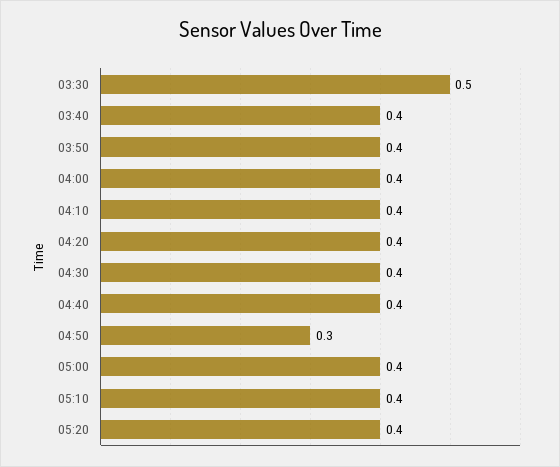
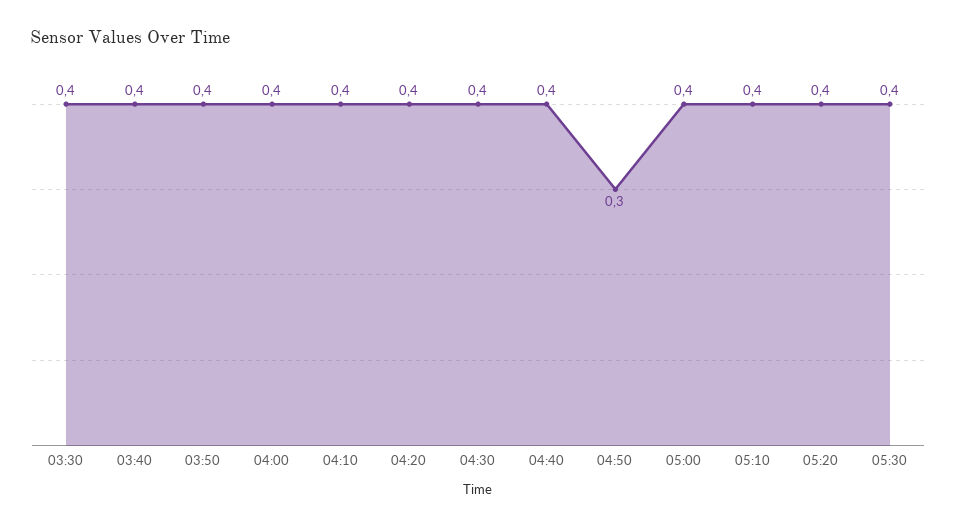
03:30: 0.5 -> 0.4
05:30: none -> 0.4

